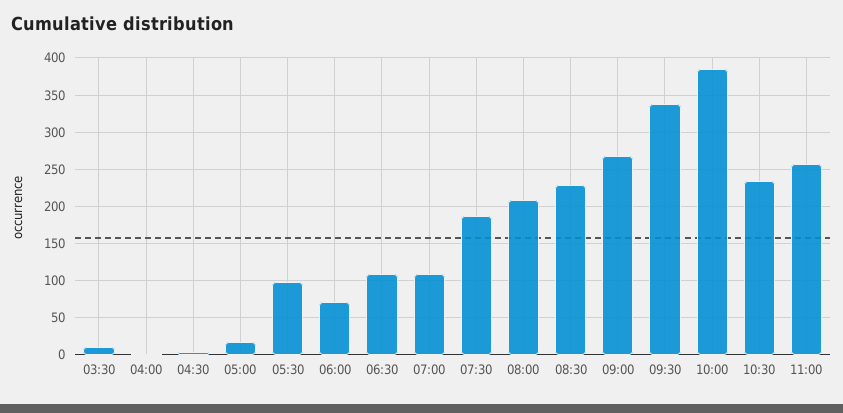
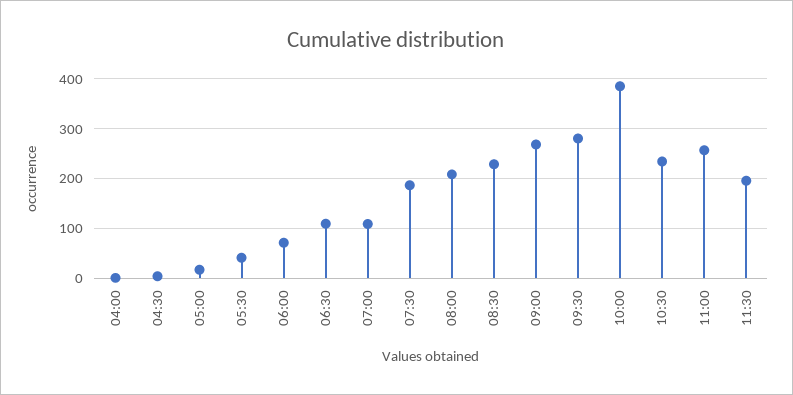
03:30: 10 -> none
05:30: 100 -> 40
09:30: 340 -> 280
11:30: none -> 200

